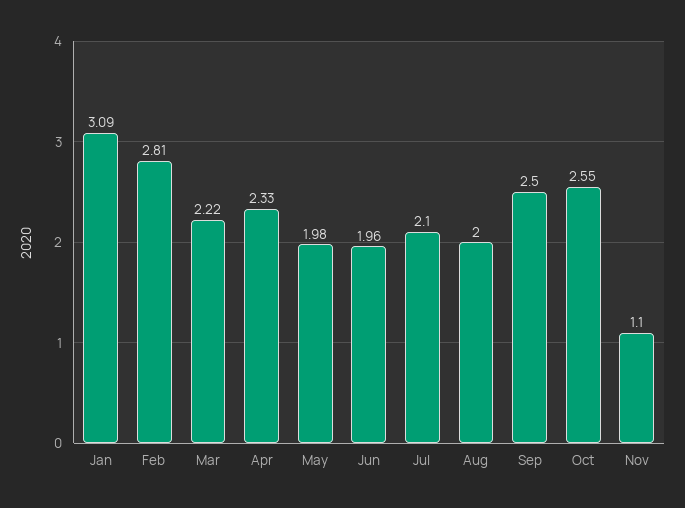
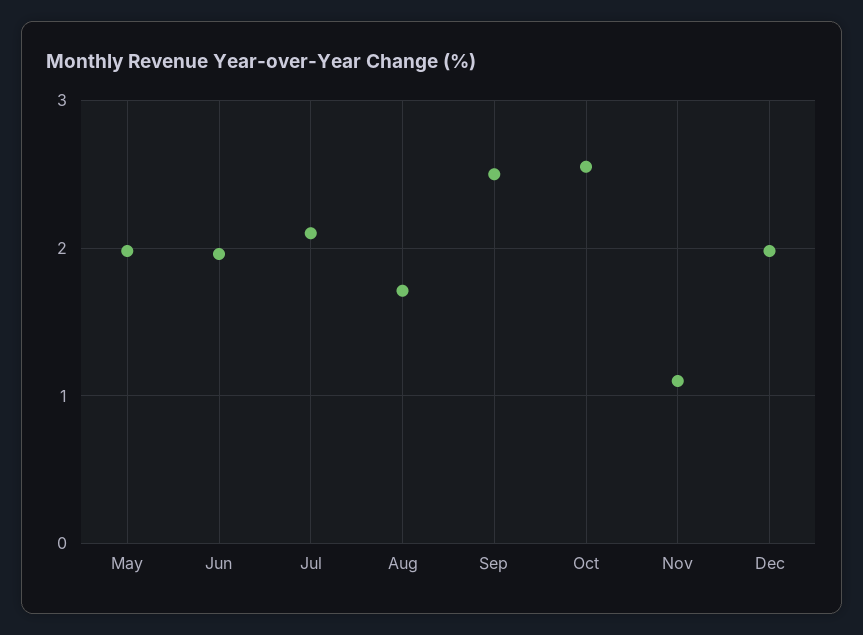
Jan: 3.09 -> none
Feb: 2.81 -> none
Mar: 2.22 -> none
Apr: 2.33 -> none
Aug: 2 -> 1.7
Dec: none -> 2

